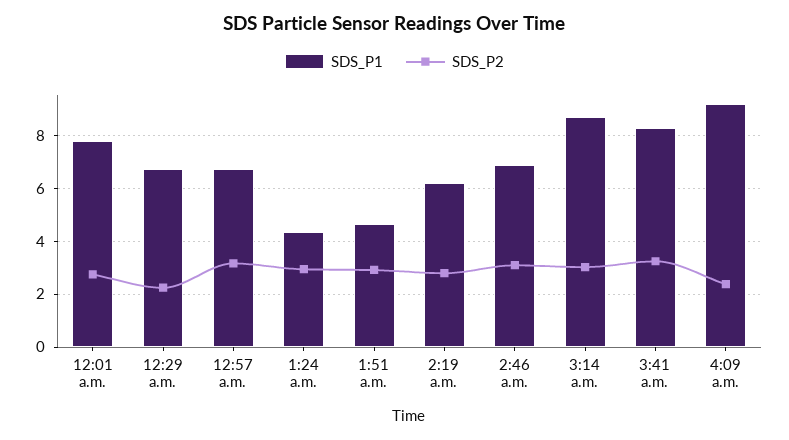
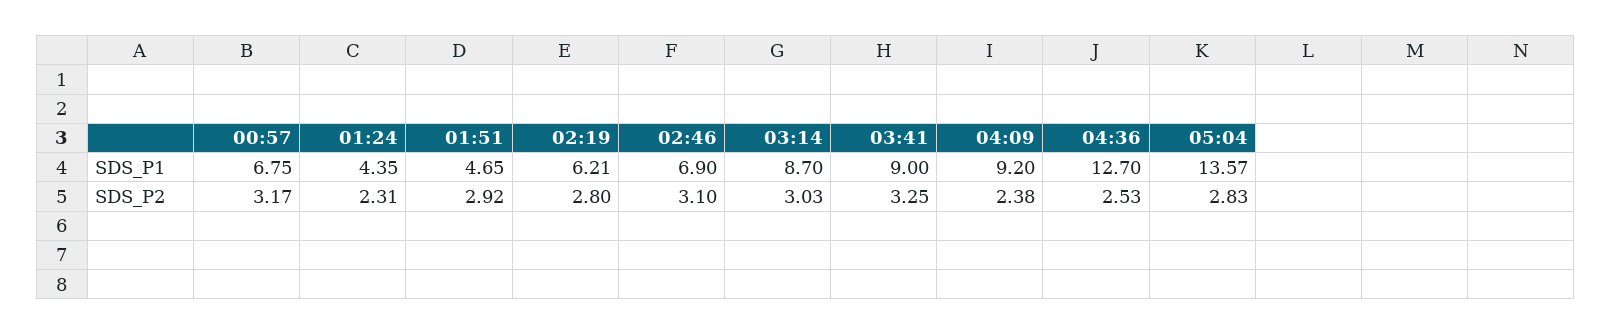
SDS_P1, 12:01 a.m.: 7.75 -> none
SDS_P2, 12:01 a.m.: 2.75 -> none
SDS_P1, 12:29 a.m.: 6.75 -> none
SDS_P2, 12:29 a.m.: 2.25 -> none
SDS_P2, 1:24 a.m.: 3 -> 2.31
SDS_P1, 3:41 a.m.: 8.25 -> 9
SDS_P1, 04:36: none -> 12.7
SDS_P1, 05:04: none -> 13.57
SDS_P2, 04:36: none -> 2.53
SDS_P2, 05:04: none -> 2.83

